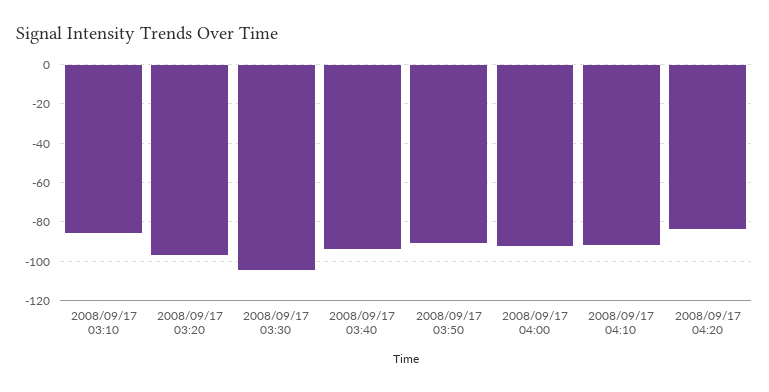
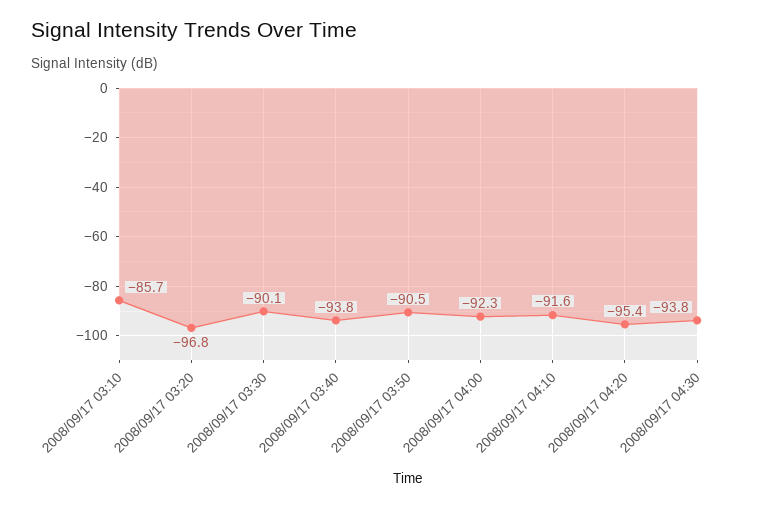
2008/09/17 03:30: -105 -> -90.1
2008/09/17 04:20: -85 -> -95.4
2008/09/17 04:30: none -> -93.8

